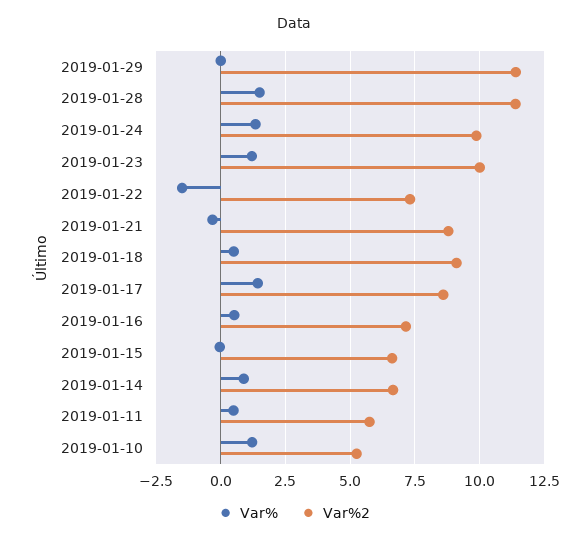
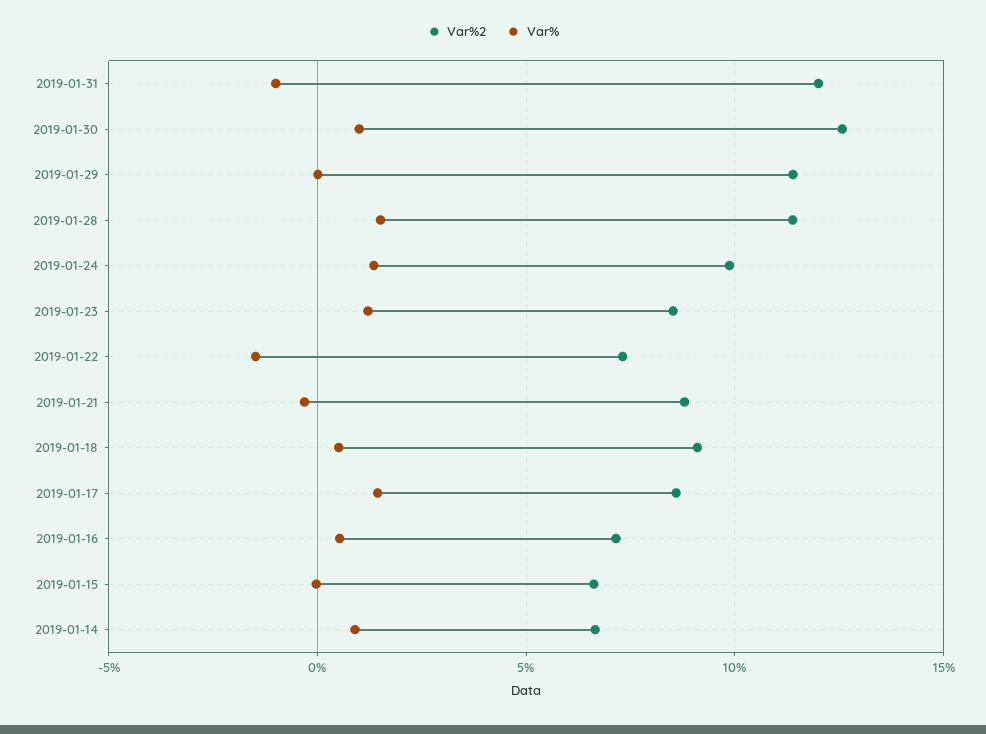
Var%2, 2019-01-23: 10 -> 8.5
Var%, 2019-01-11: 0.5 -> none
Var%2, 2019-01-11: 5.75 -> none
Var%, 2019-01-10: 1.25 -> none
Var%2, 2019-01-10: 5.25 -> none
Var%2, 2019-01-31: none -> 12
Var%, 2019-01-31: none -> -1
Var%2, 2019-01-30: none -> 12.5
Var%, 2019-01-30: none -> 1

